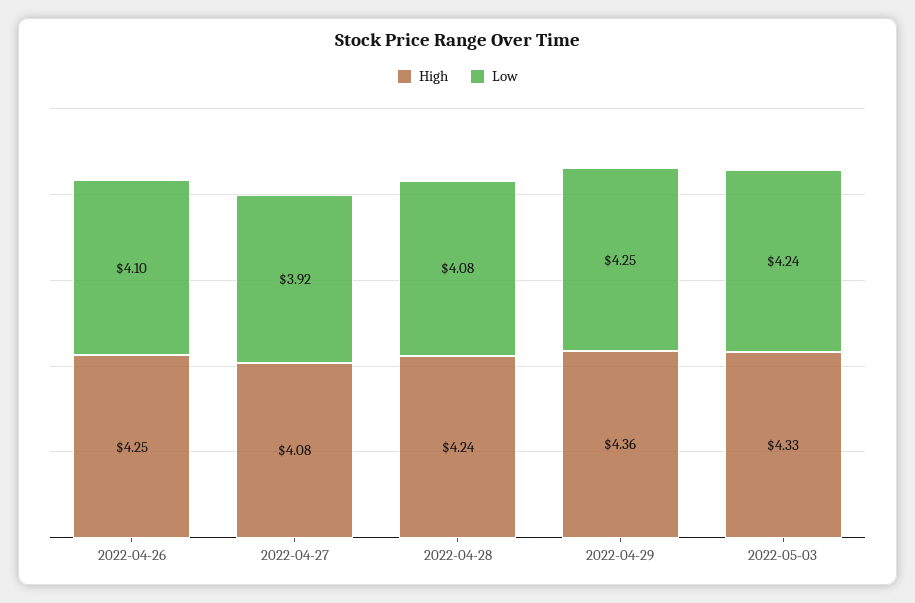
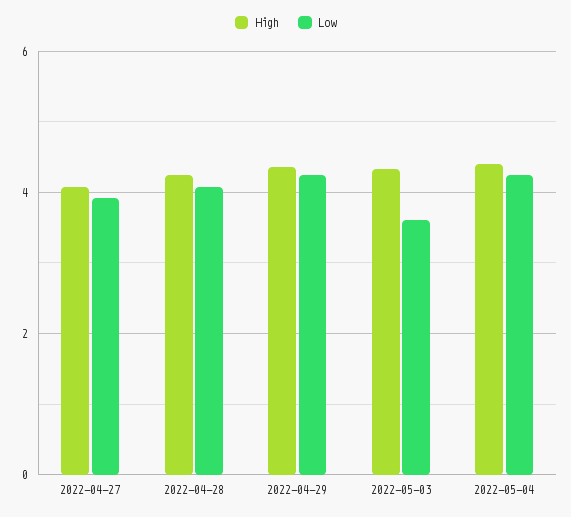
High, 2022-04-26: 4.25 -> none
Low, 2022-04-26: 4.1 -> none
Low, 2022-05-03: 4.24 -> 3.6
High, 2022-05-04: none -> 4.4
Low, 2022-05-04: none -> 4.2

